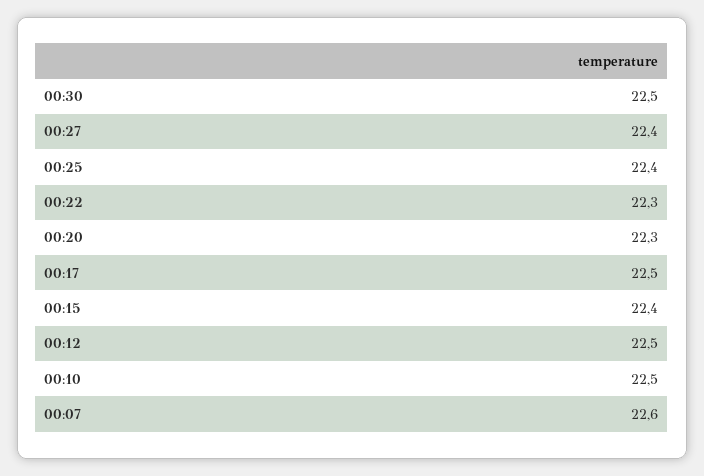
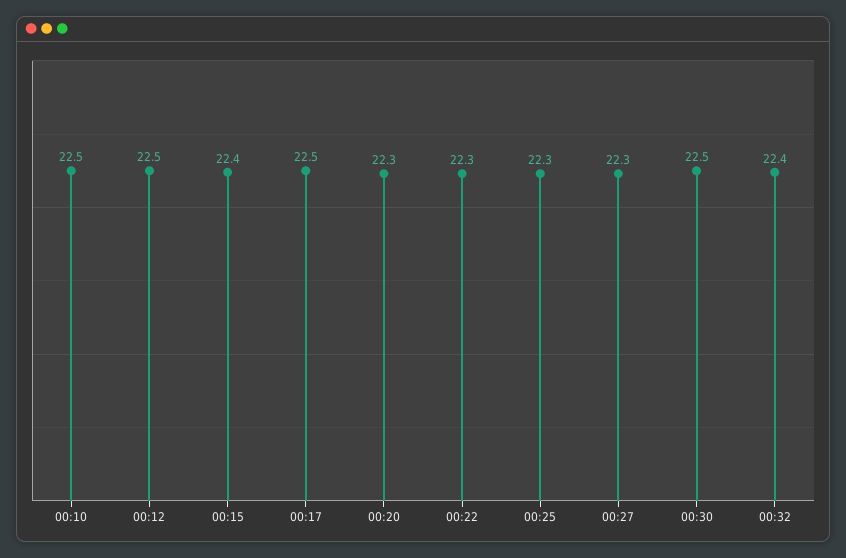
00:27: 22.4 -> 22.3
00:25: 22.4 -> 22.3
00:07: 22.6 -> none
00:32: none -> 22.4

